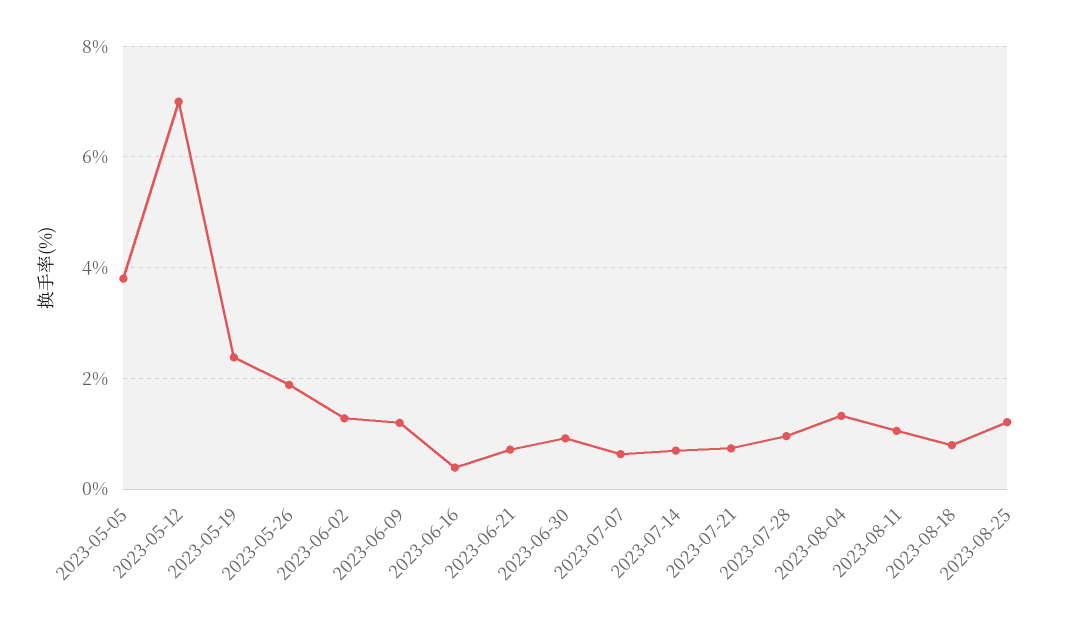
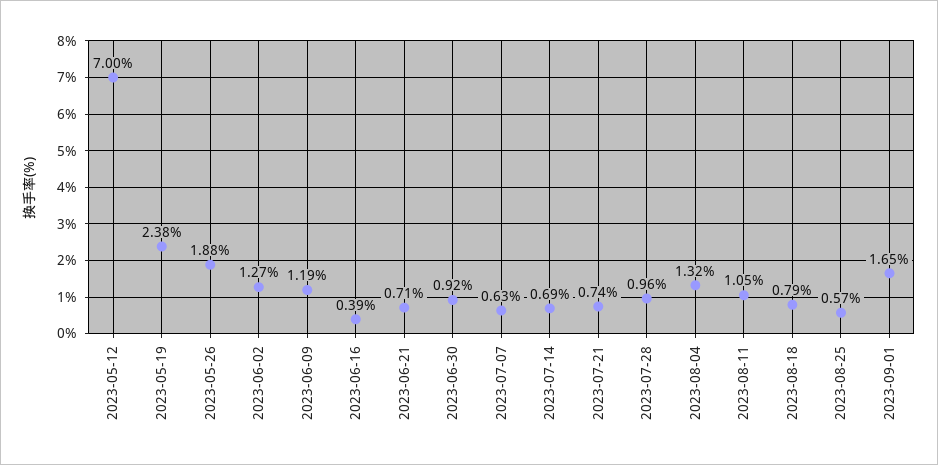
2023-05-05: 3.8 -> none
2023-08-25: 1.2 -> 0.57
2023-09-01: none -> 1.65

